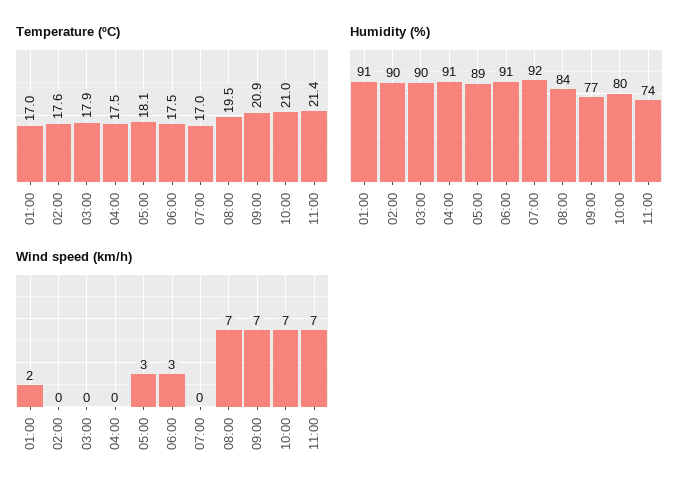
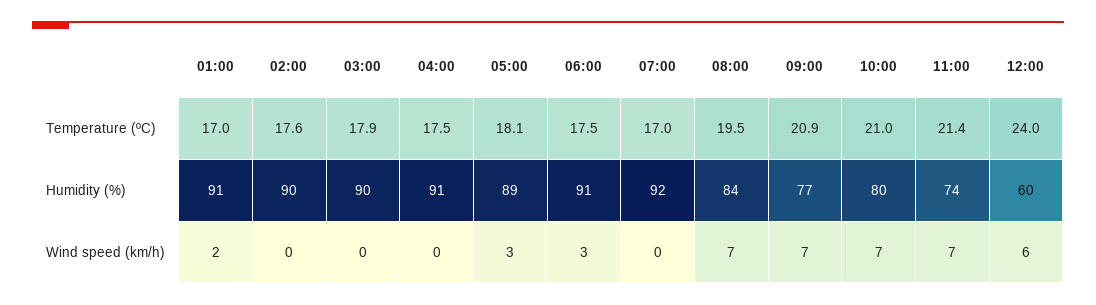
Temperature (ºC), 12:00: none -> 24
Humidity (%), 12:00: none -> 60
Wind speed (km/h), 12:00: none -> 6

